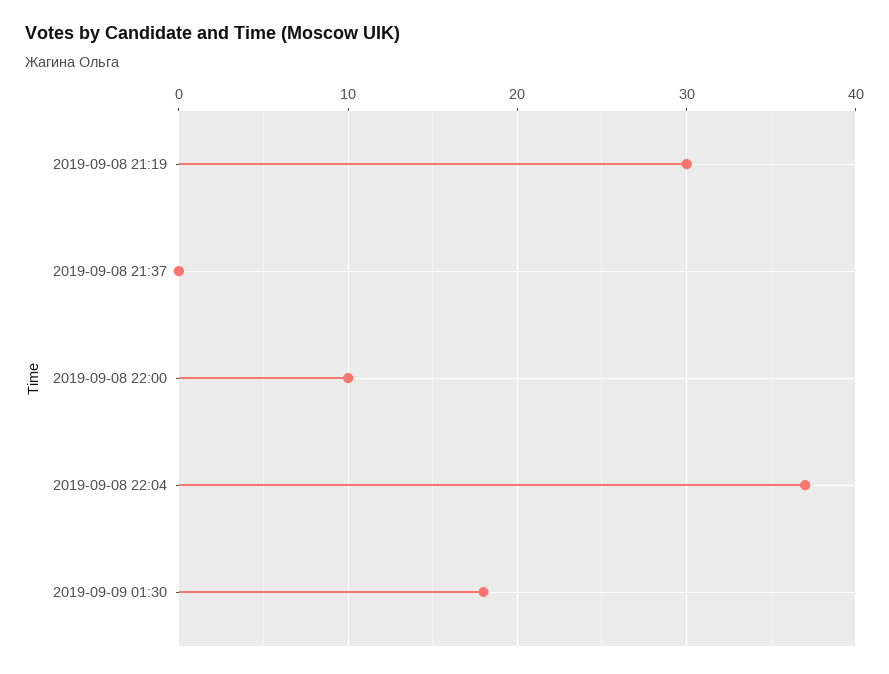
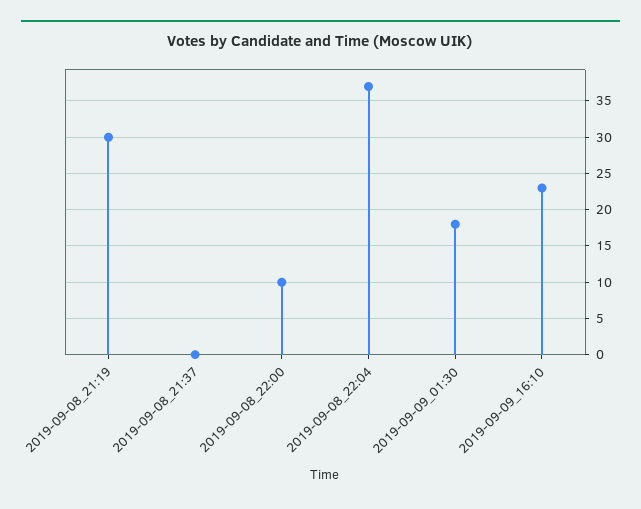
2019-09-09_16:10: none -> 23

